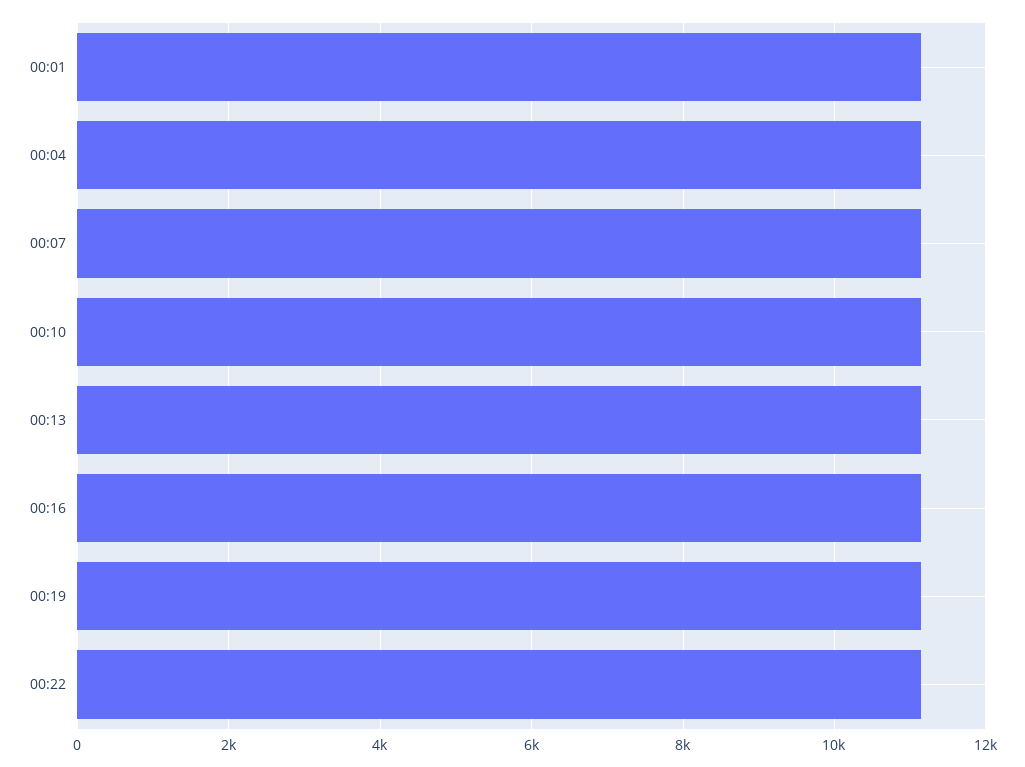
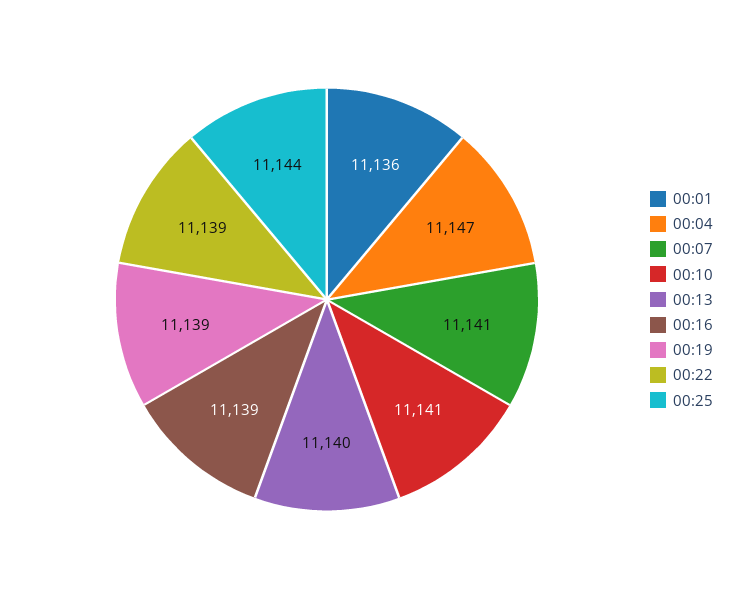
00:25: none -> 11144

